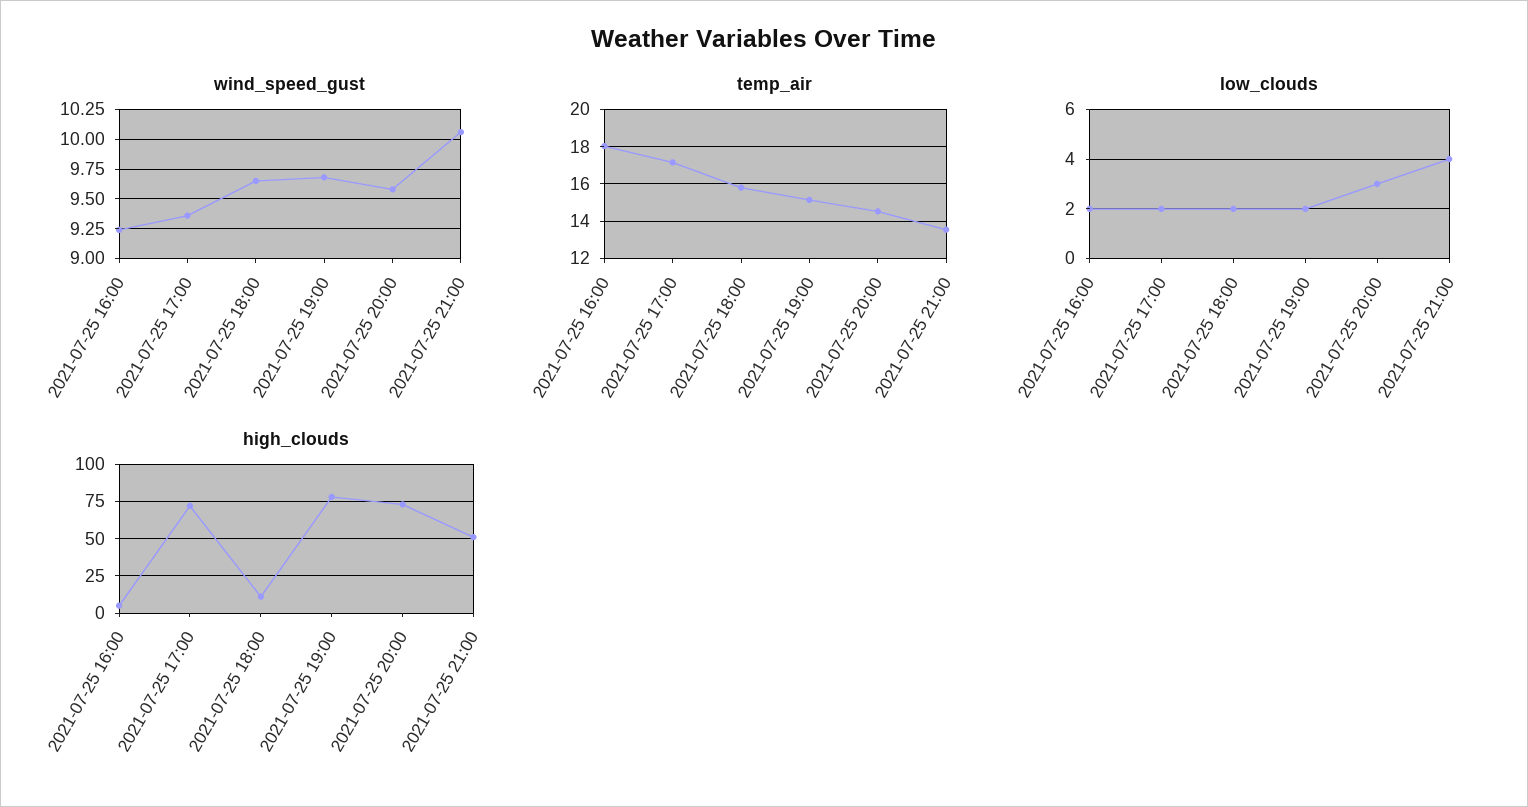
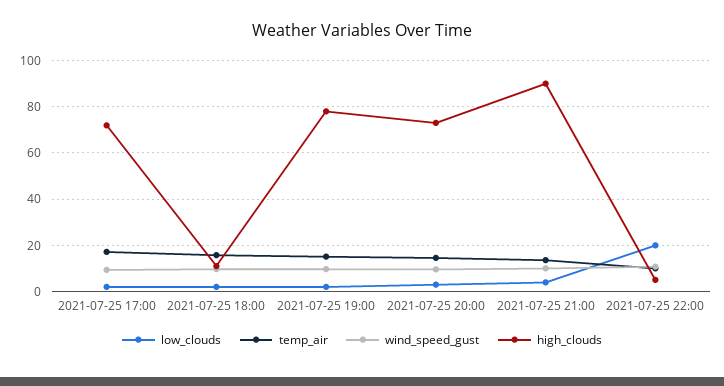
wind_speed_gust, 2021-07-25 16:00: 9.25 -> none
temp_air, 2021-07-25 16:00: 18 -> none
low_clouds, 2021-07-25 16:00: 2 -> none
high_clouds, 2021-07-25 16:00: 5 -> none
high_clouds, 2021-07-25 21:00: 50 -> 90
low_clouds, 2021-07-25 22:00: none -> 20
temp_air, 2021-07-25 22:00: none -> 10
wind_speed_gust, 2021-07-25 22:00: none -> 10
high_clouds, 2021-07-25 22:00: none -> 5

